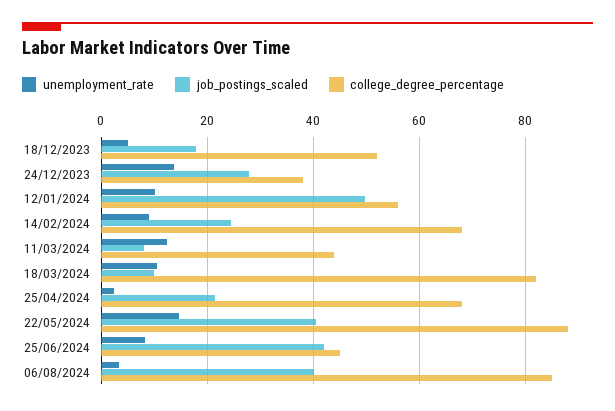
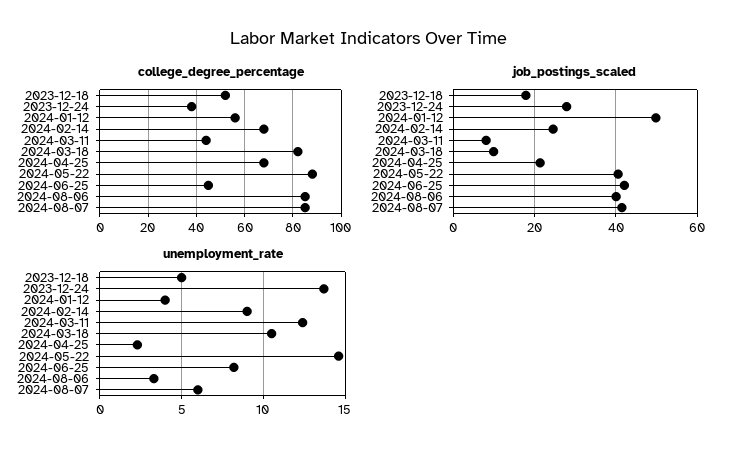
unemployment_rate, 12/01/2024: 10 -> 4
college_degree_percentage, 2024-08-07: none -> 85
job_postings_scaled, 2024-08-07: none -> 42
unemployment_rate, 2024-08-07: none -> 6

